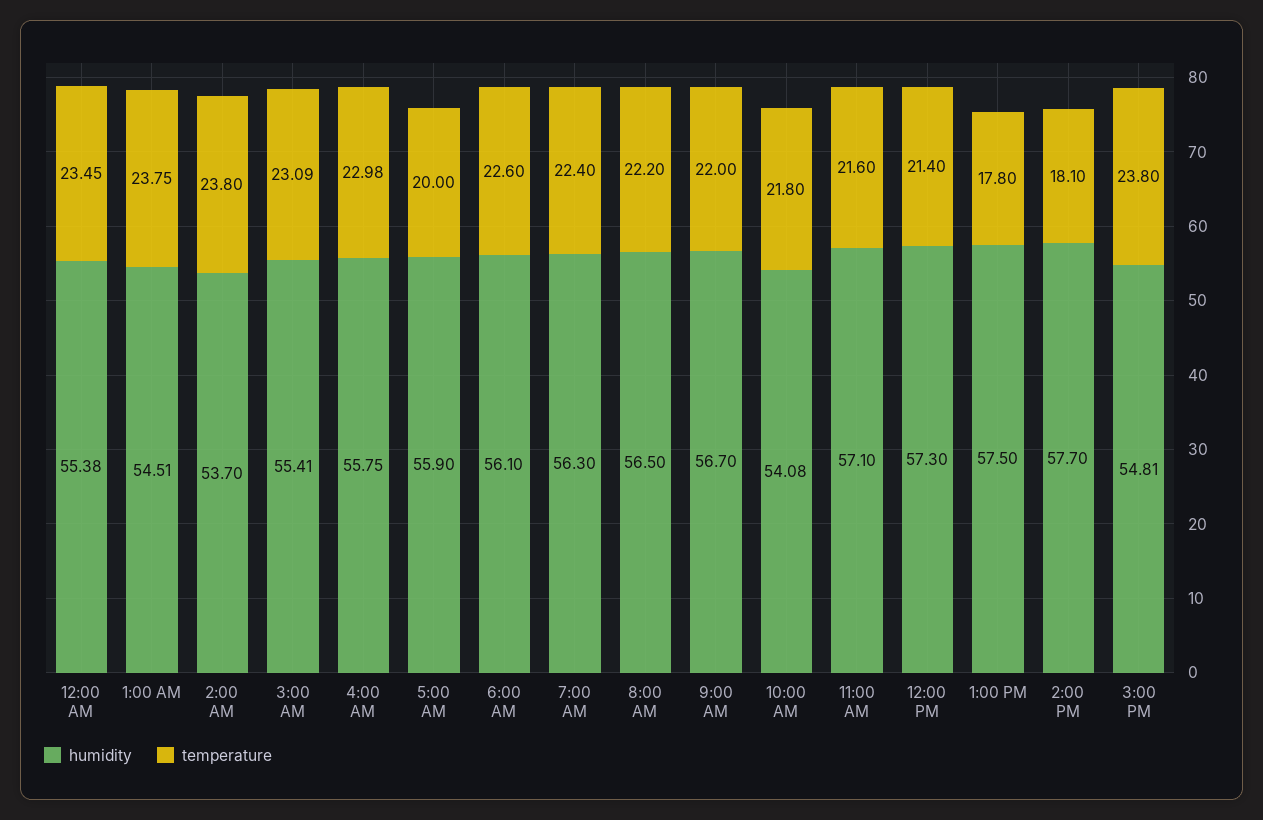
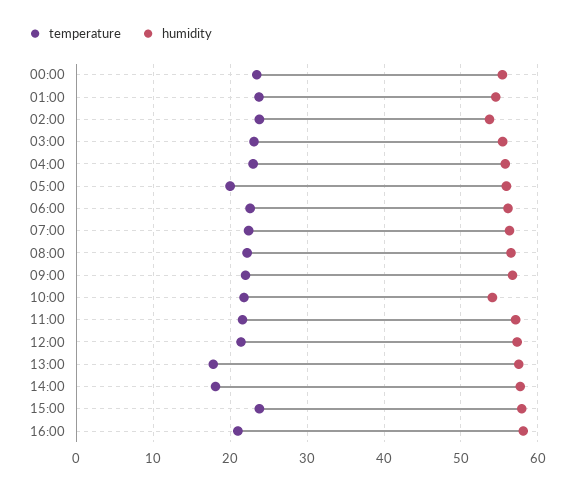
humidity, 3:00 PM: 54.81 -> 58
temperature, 16:00: none -> 21
humidity, 16:00: none -> 58

